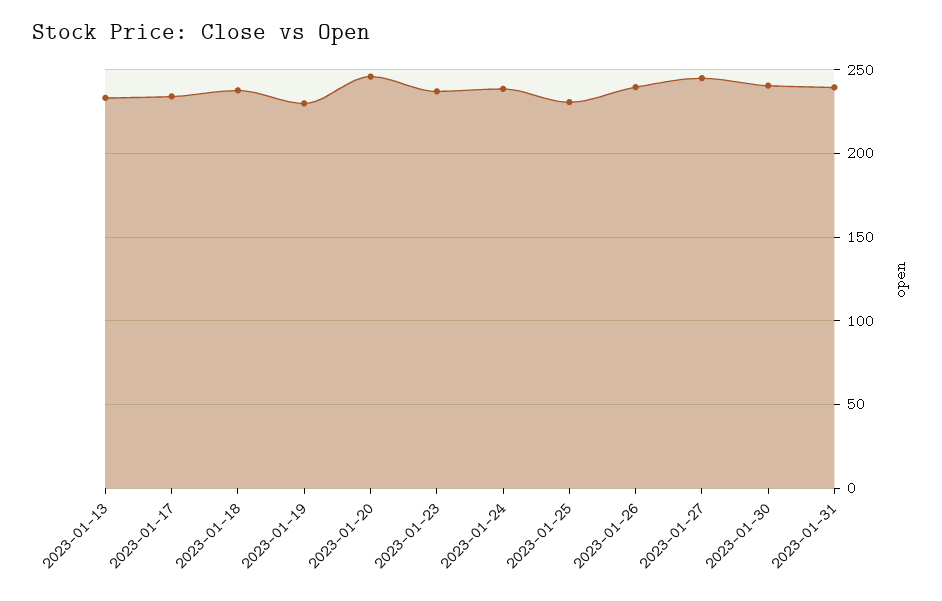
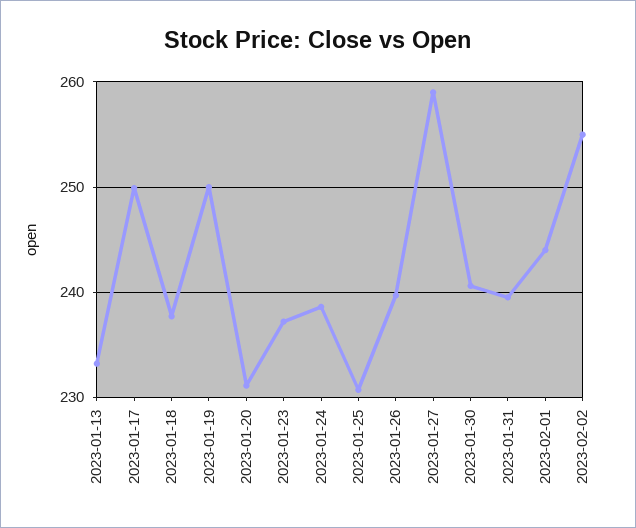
2023-01-17: 235 -> 250
2023-01-19: 230 -> 250
2023-01-20: 245 -> 231
2023-01-27: 245 -> 259
2023-02-01: none -> 244
2023-02-02: none -> 255

